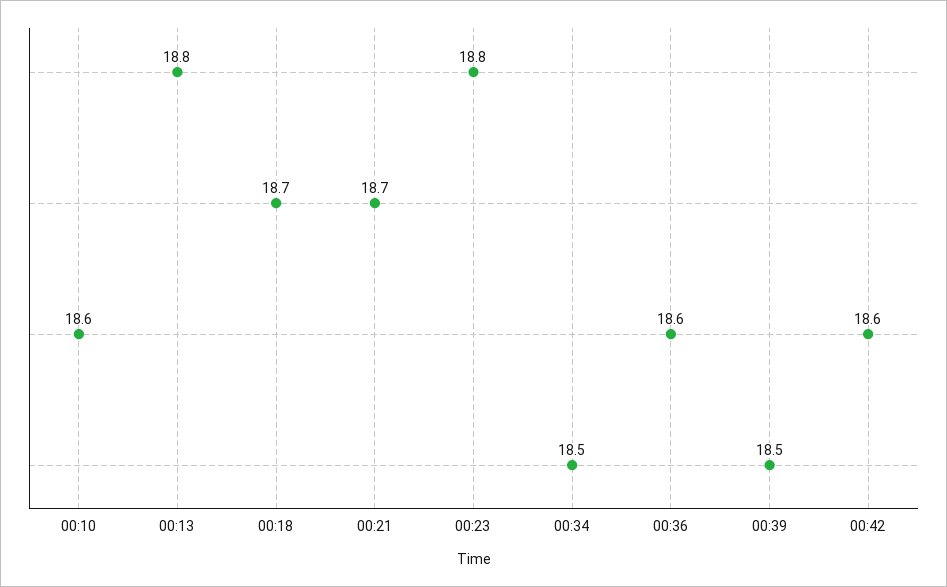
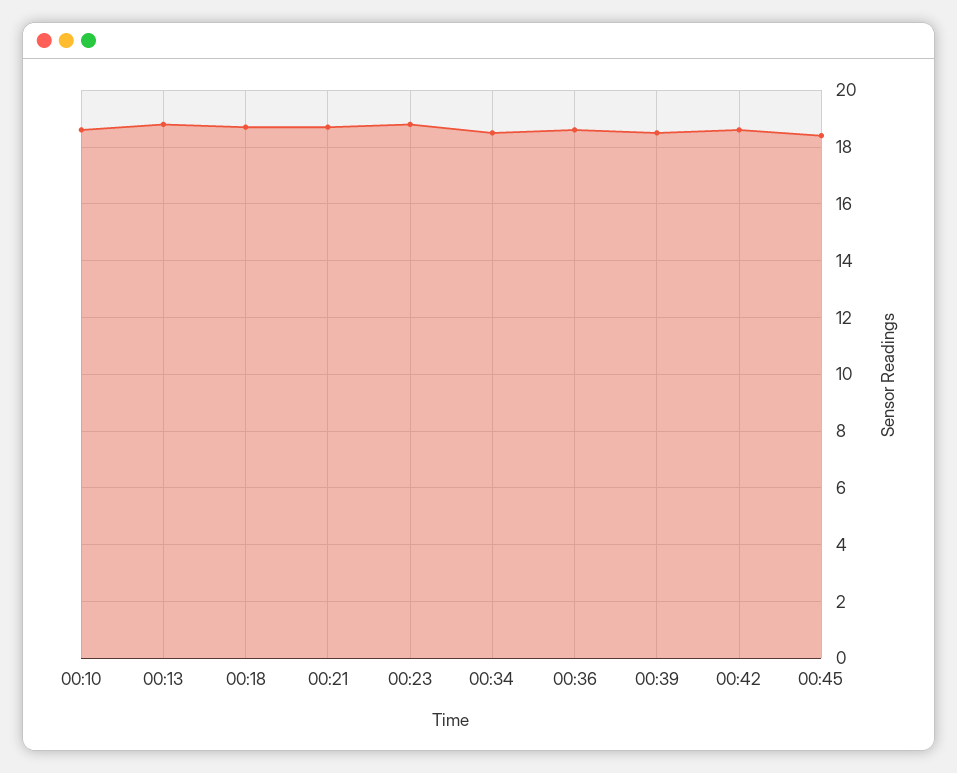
00:45: none -> 18.5

